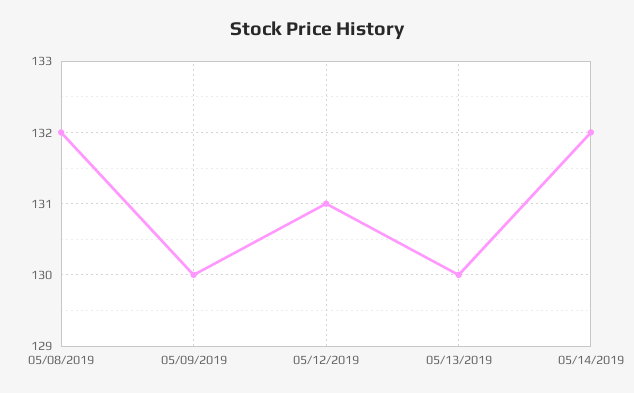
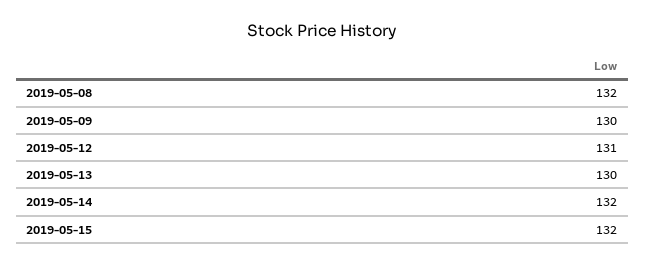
2019-05-15: none -> 132

